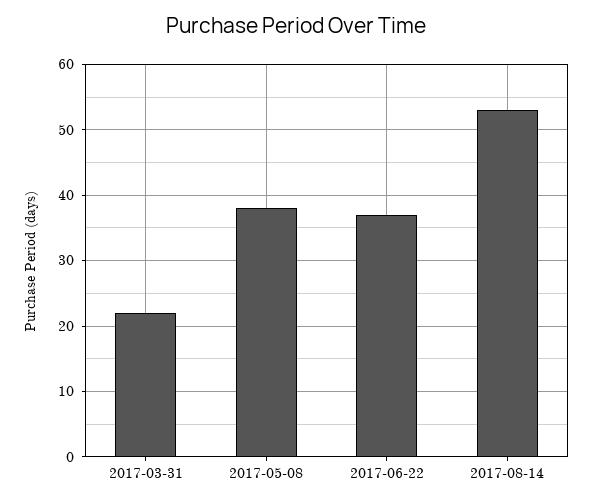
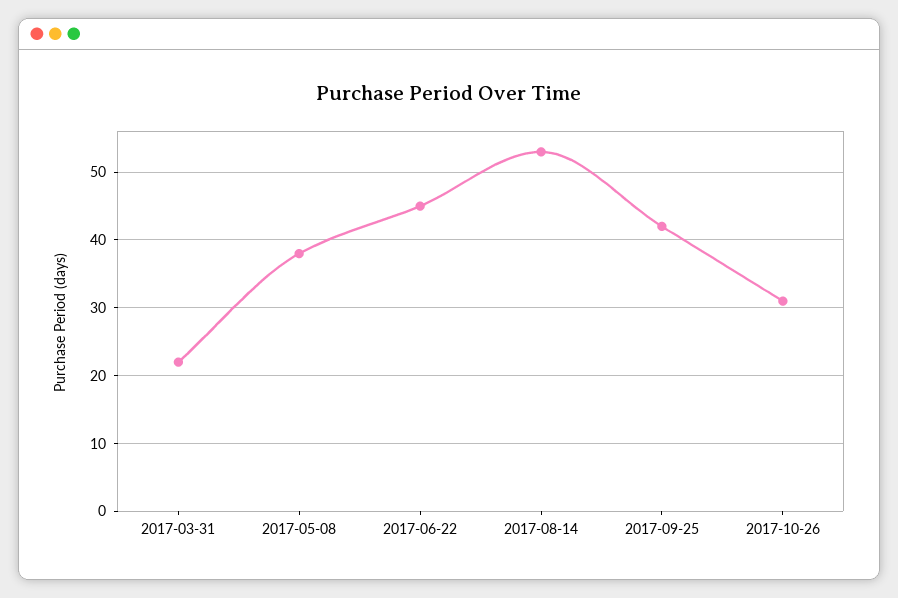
2017-06-22: 37 -> 45
2017-09-25: none -> 42
2017-10-26: none -> 31

